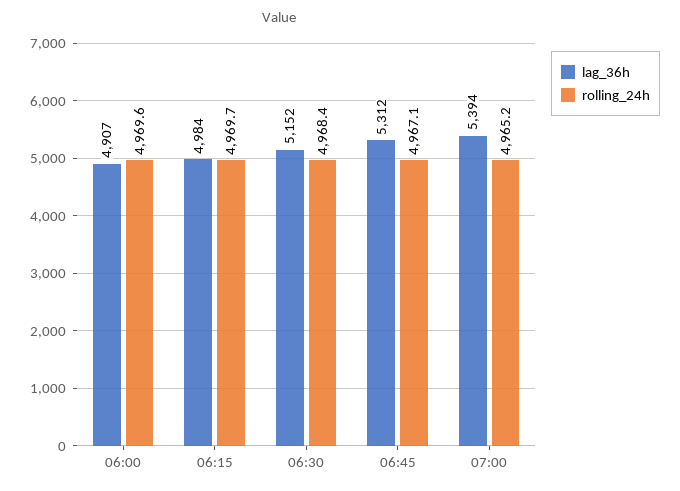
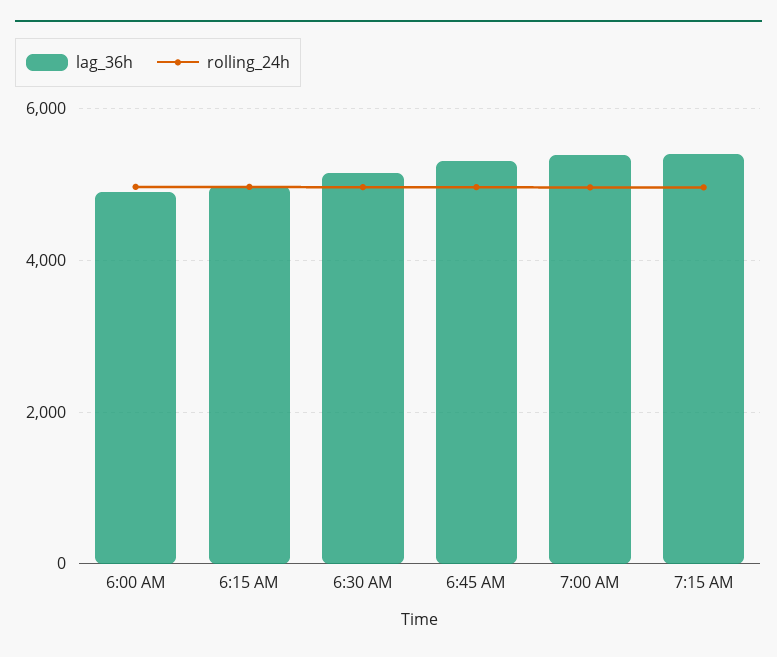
lag_36h, 7:15 AM: none -> 5400
rolling_24h, 7:15 AM: none -> 5000

